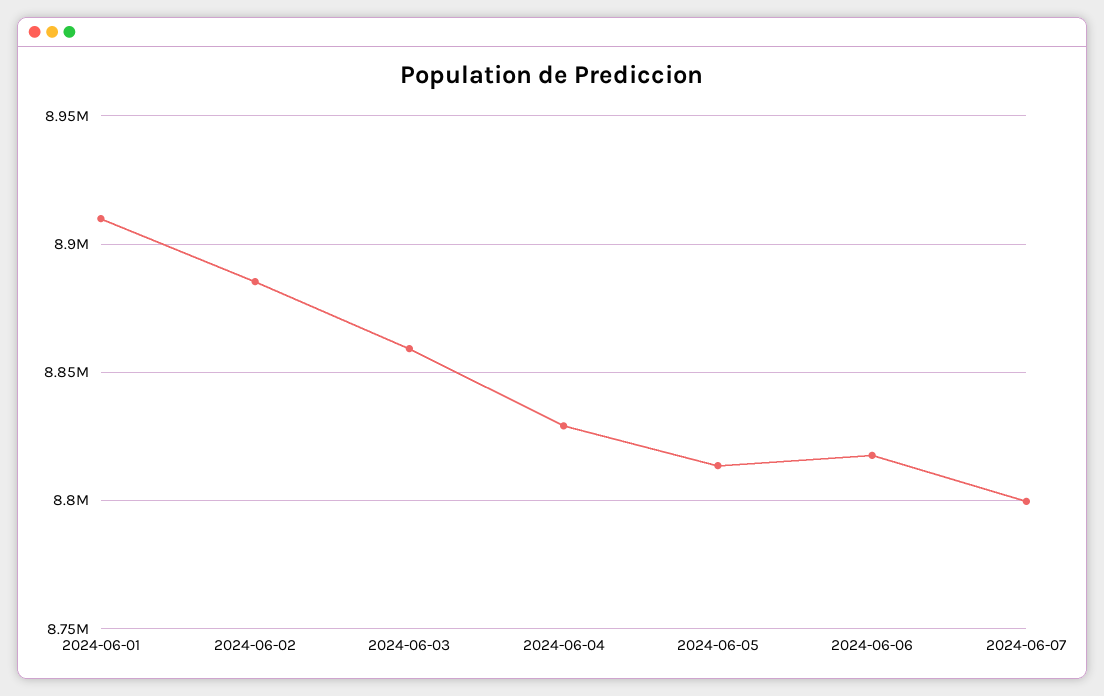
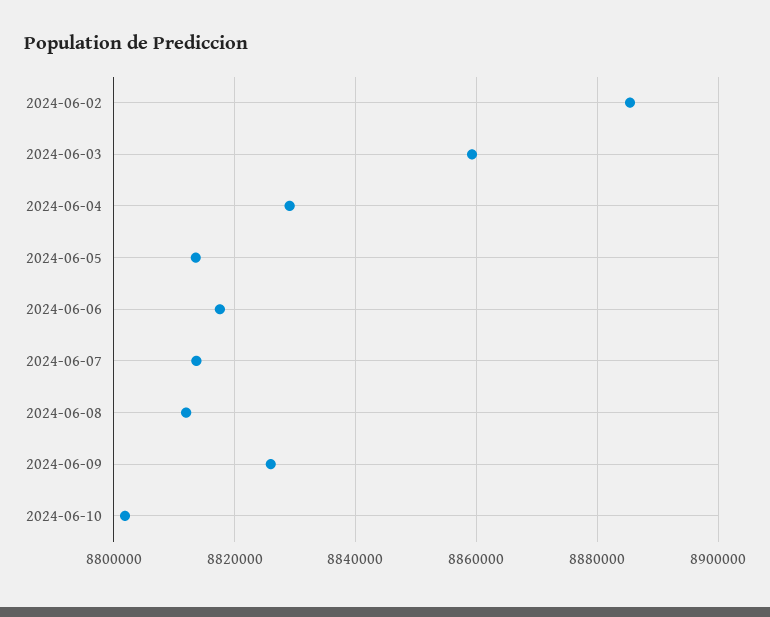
2024-06-01: 8910000 -> none
2024-06-07: 8800000 -> 8814000
2024-06-08: none -> 8812000
2024-06-09: none -> 8826000
2024-06-10: none -> 8802000

